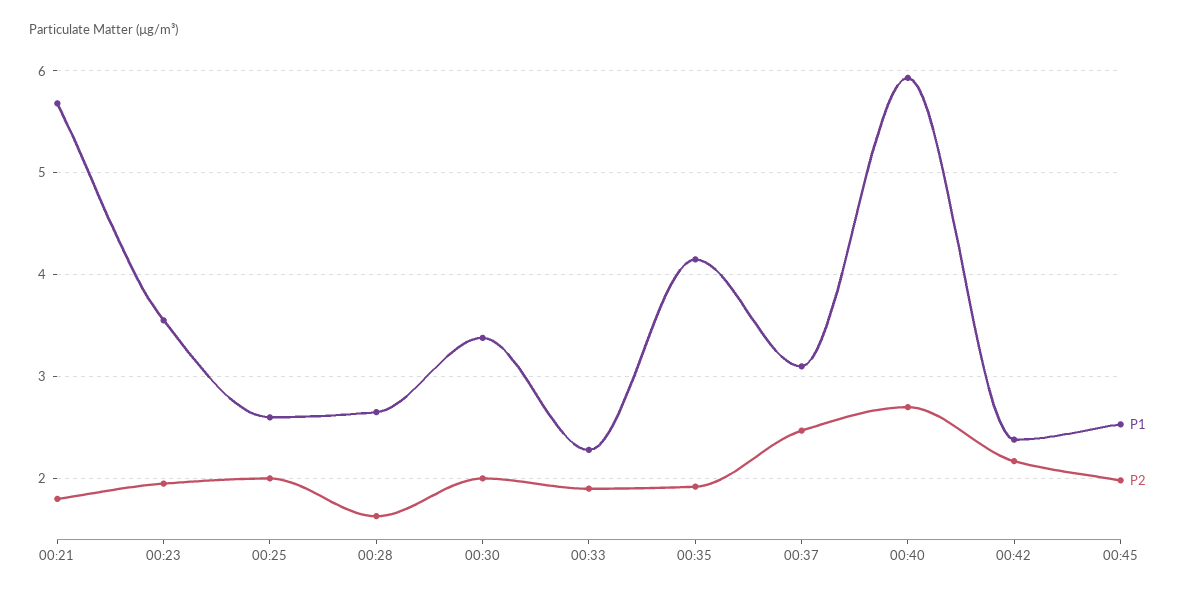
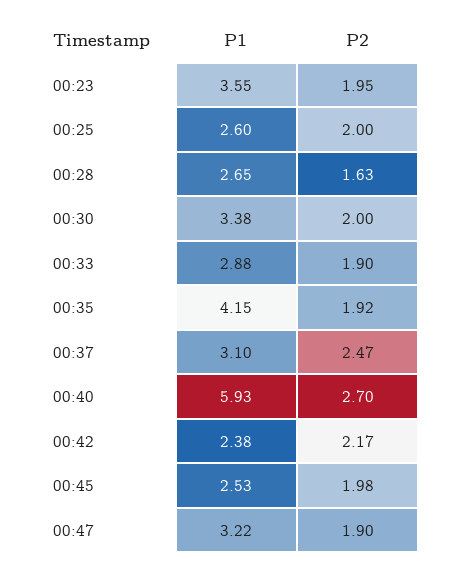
P1, 00:21: 5.7 -> none
P2, 00:21: 1.8 -> none
P1, 00:33: 2.3 -> 2.88
P1, 00:47: none -> 3.22
P2, 00:47: none -> 1.9

